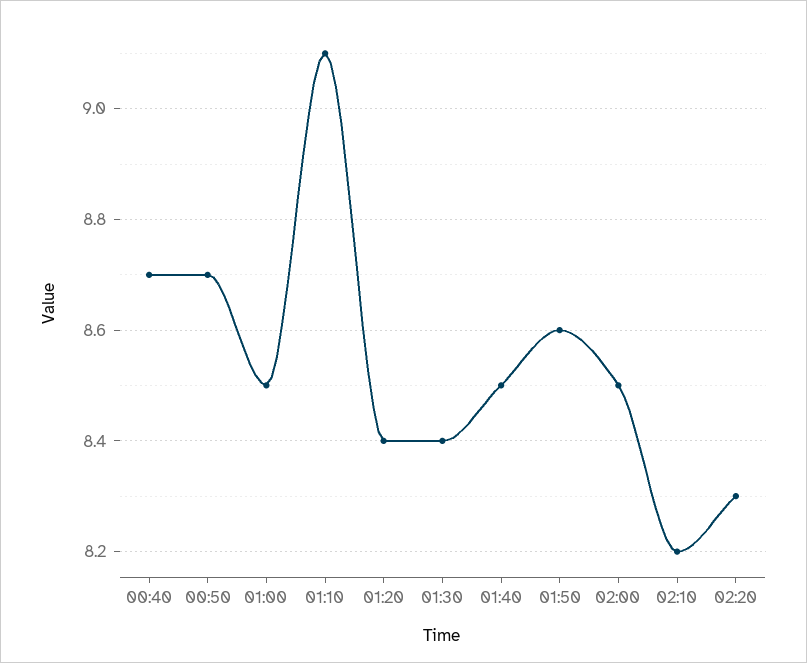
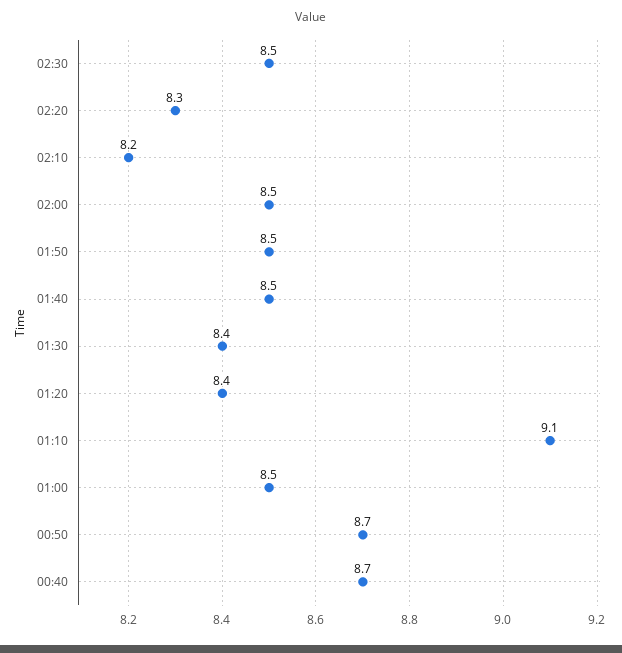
01:50: 8.6 -> 8.5
02:30: none -> 8.5

